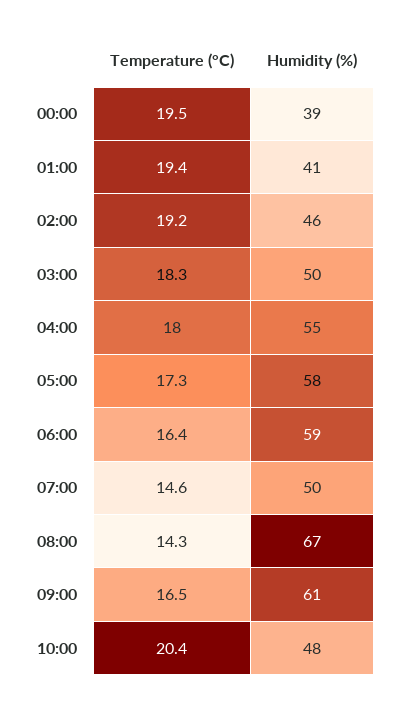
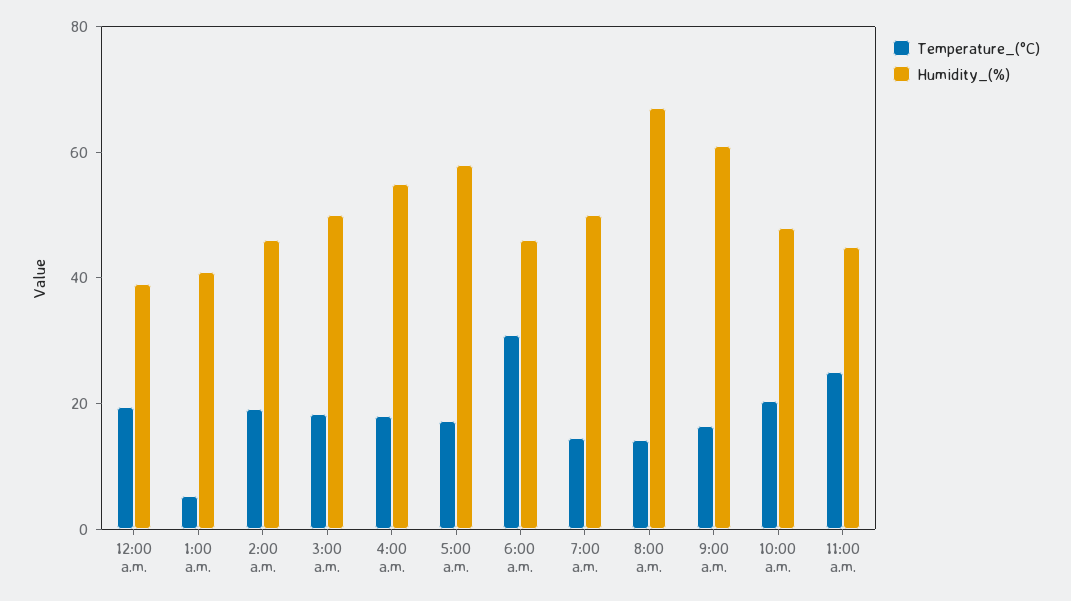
Temperature (°C), 01:00: 19.4 -> 5
Temperature (°C), 06:00: 16.4 -> 30
Humidity (%), 06:00: 59 -> 45
Temperature (°C), 11:00 a.m.: none -> 25
Humidity (%), 11:00 a.m.: none -> 45

